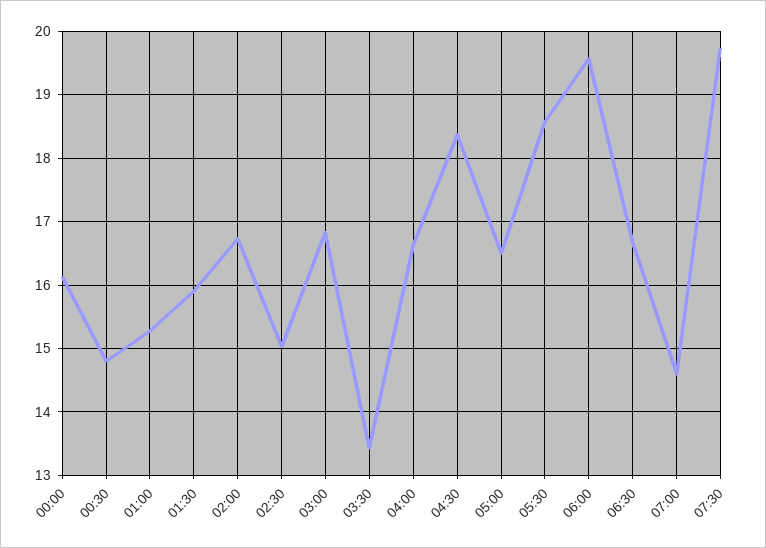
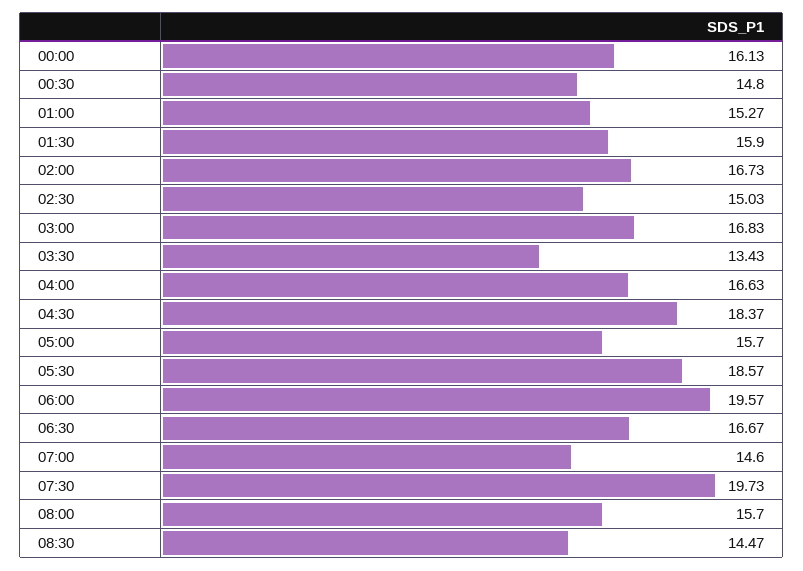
05:00: 16.5 -> 15.7
08:00: none -> 15.7
08:30: none -> 14.47

